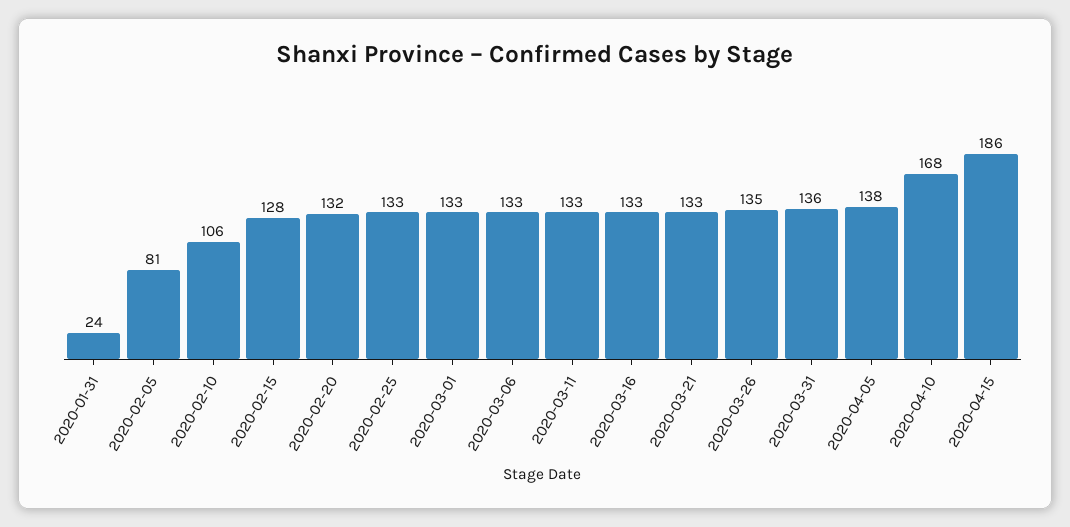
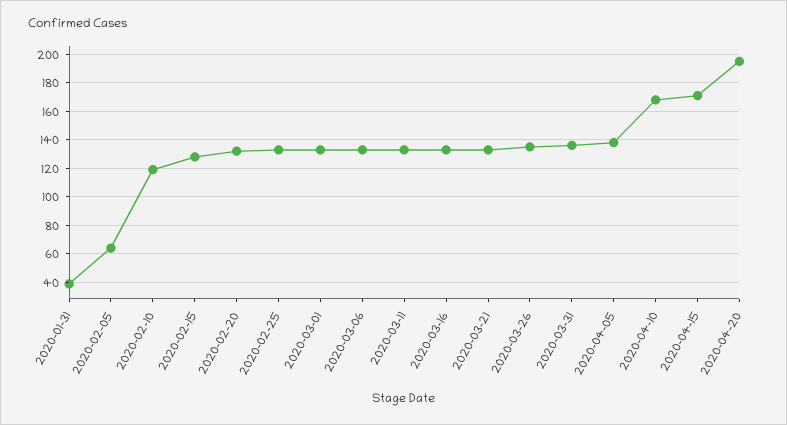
2020-01-31: 24 -> 40
2020-02-05: 81 -> 65
2020-02-10: 106 -> 120
2020-04-15: 186 -> 170
2020-04-20: none -> 195

